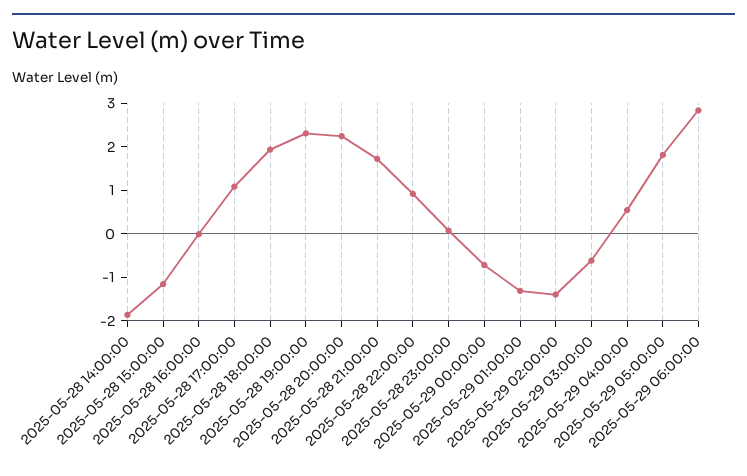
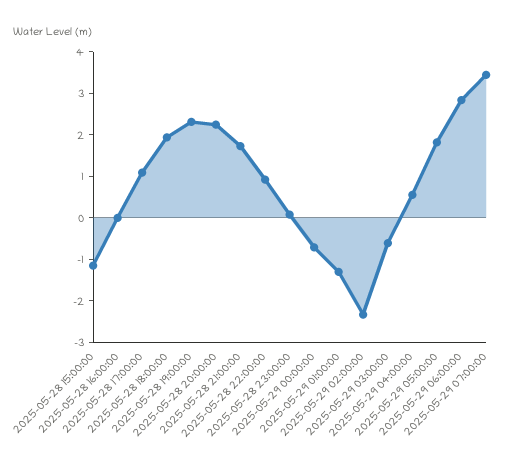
2025-05-28 14:00:00: -1.8 -> none
2025-05-29 02:00:00: -1.4 -> -2.4
2025-05-29 07:00:00: none -> 3.4

